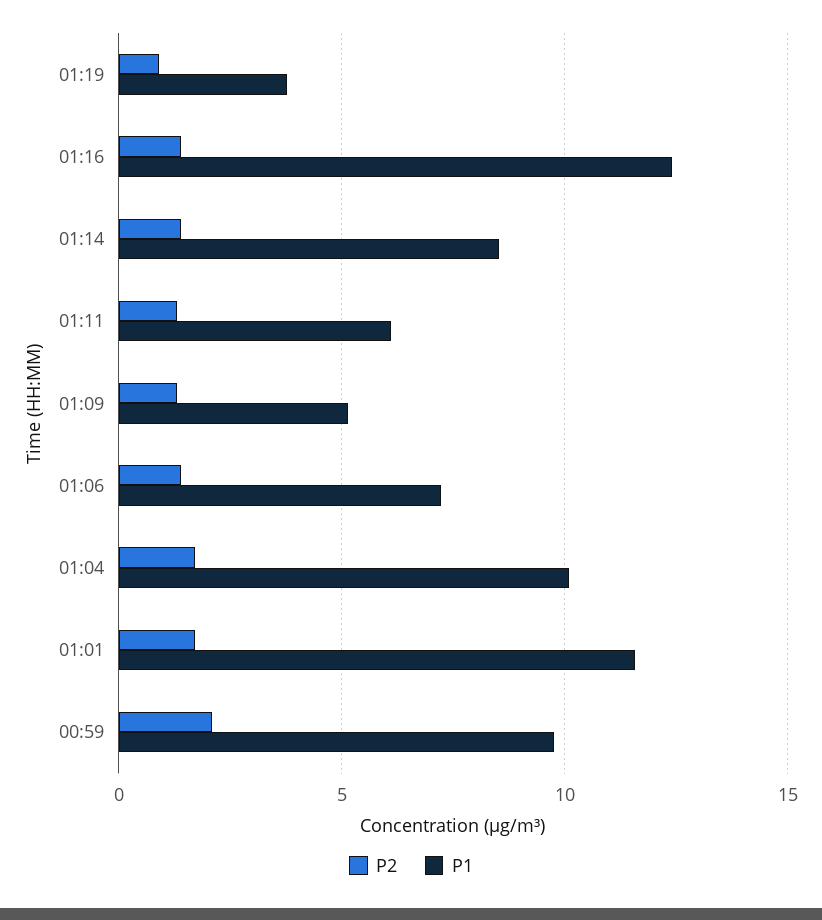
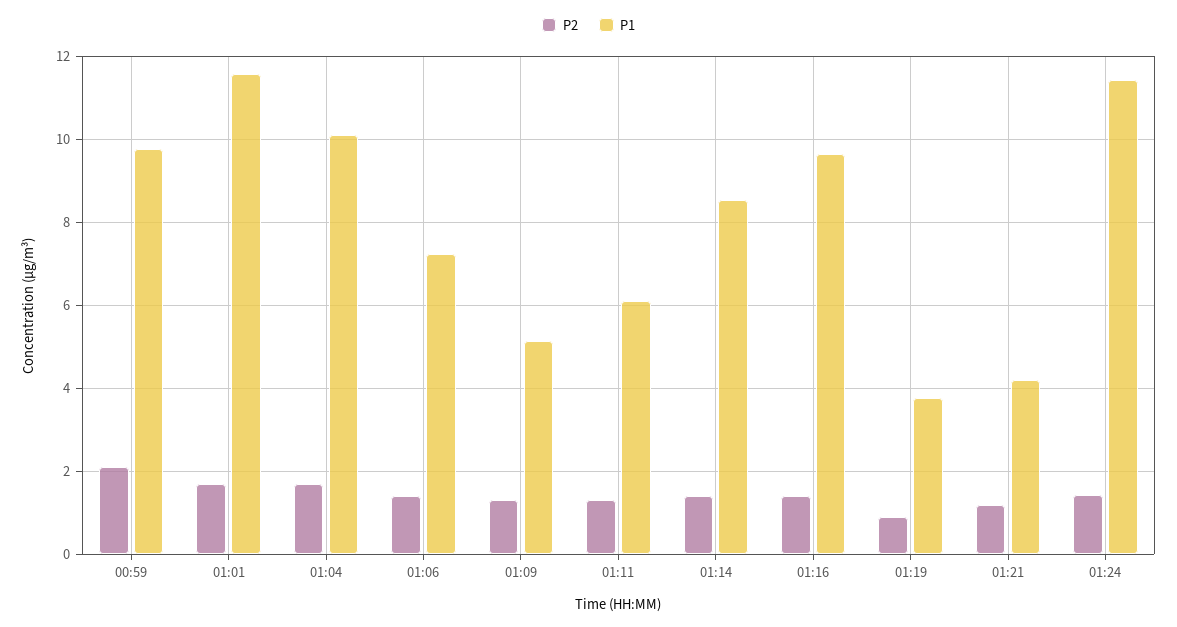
P1, 01:16: 12.5 -> 9.6
P2, 01:21: none -> 1.2
P1, 01:21: none -> 4.2
P2, 01:24: none -> 1.4
P1, 01:24: none -> 11.4

